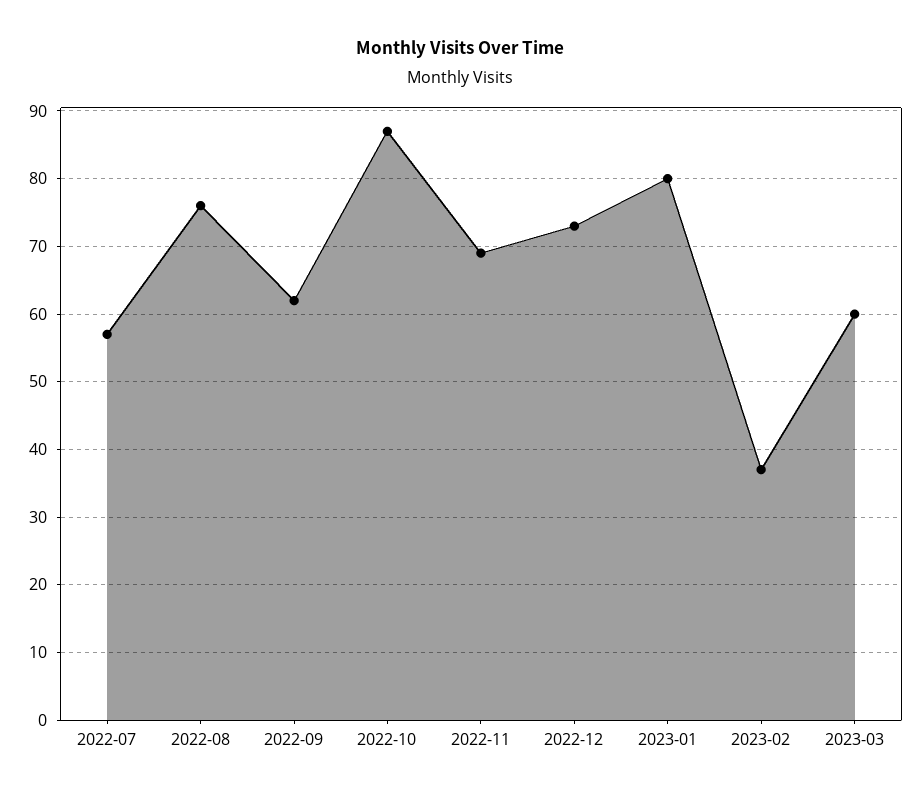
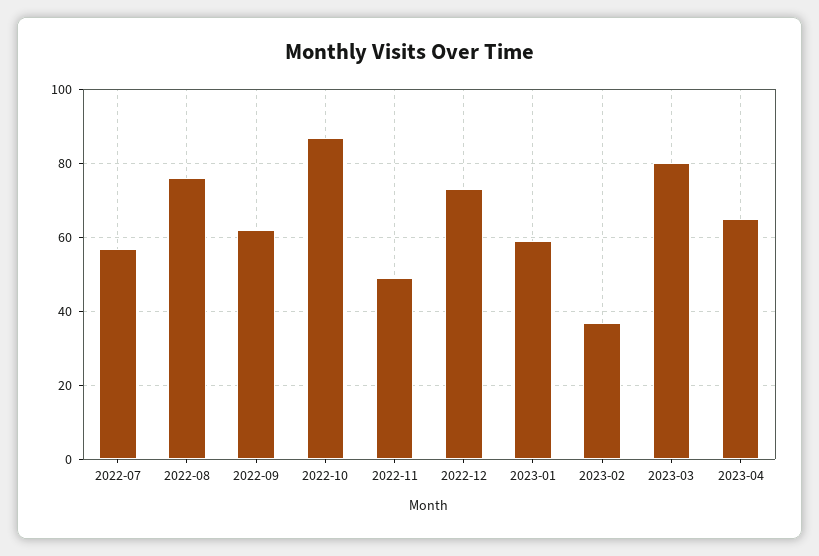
2022-11: 69 -> 50
2023-01: 80 -> 60
2023-03: 60 -> 80
2023-04: none -> 65

